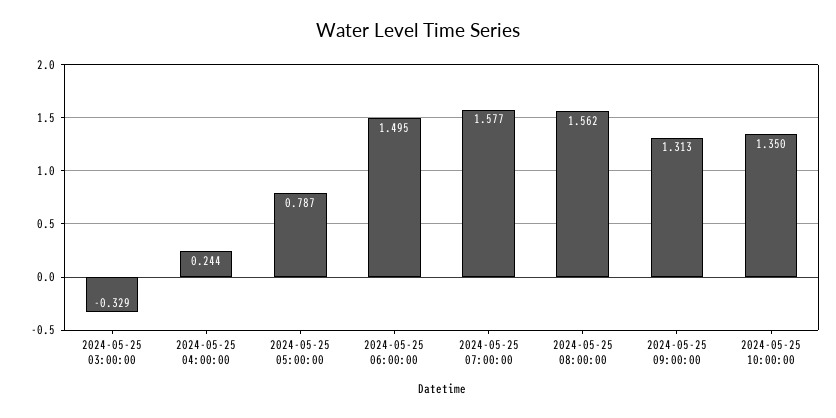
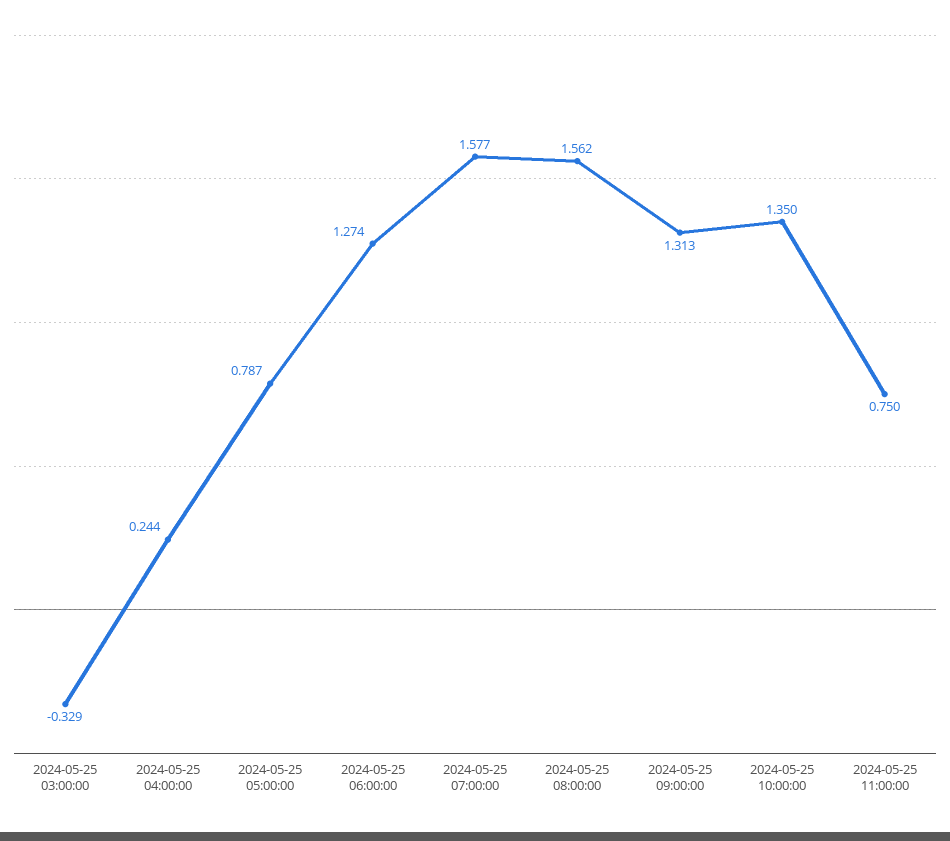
2024-05-25 06:00:00: 1.495 -> 1.274
2024-05-25 11:00:00: none -> 0.75

